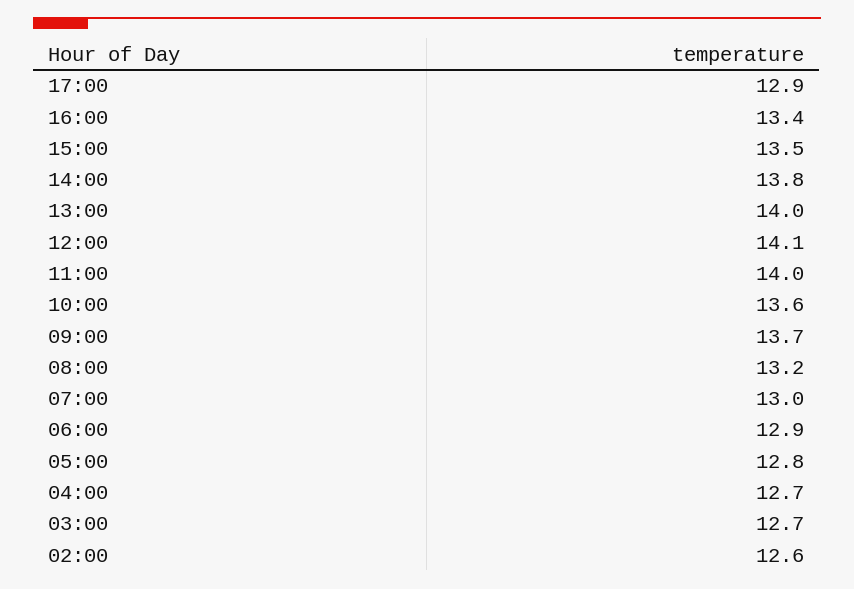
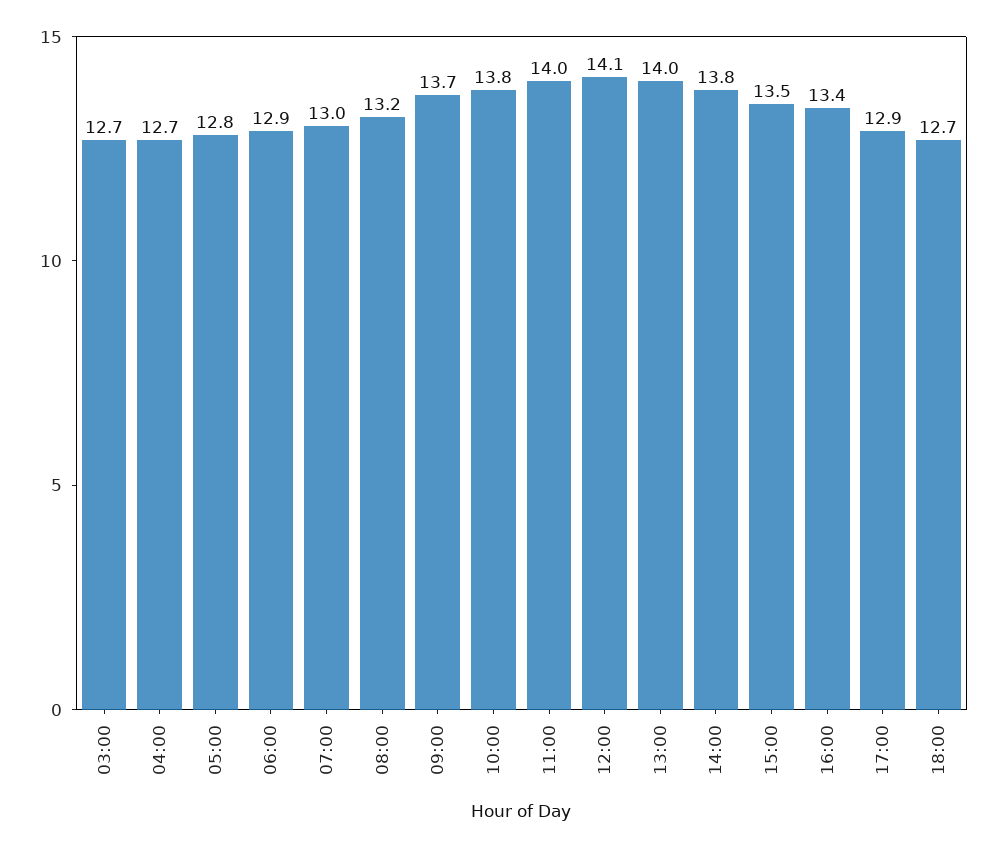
10:00: 13.6 -> 13.8
02:00: 12.6 -> none
18:00: none -> 12.7

